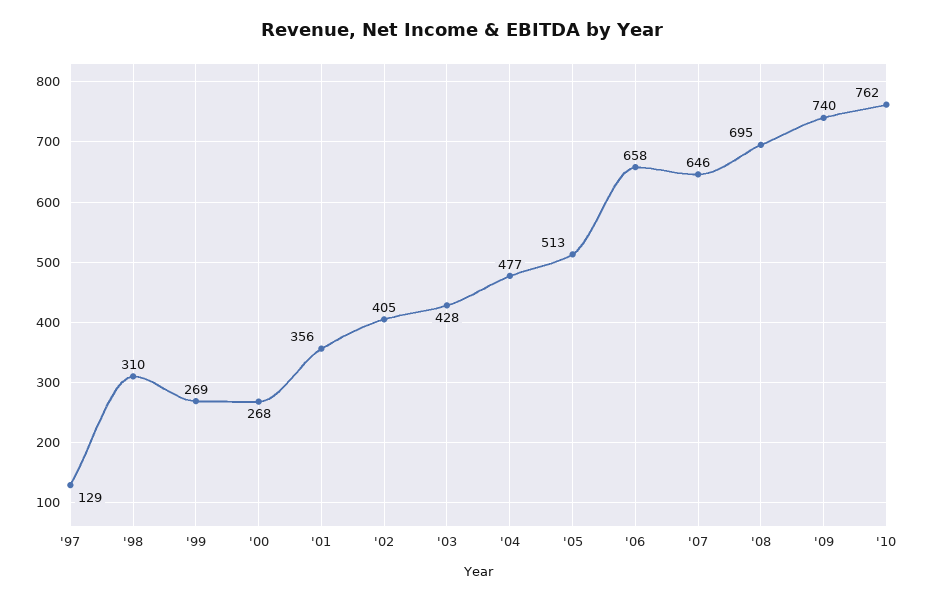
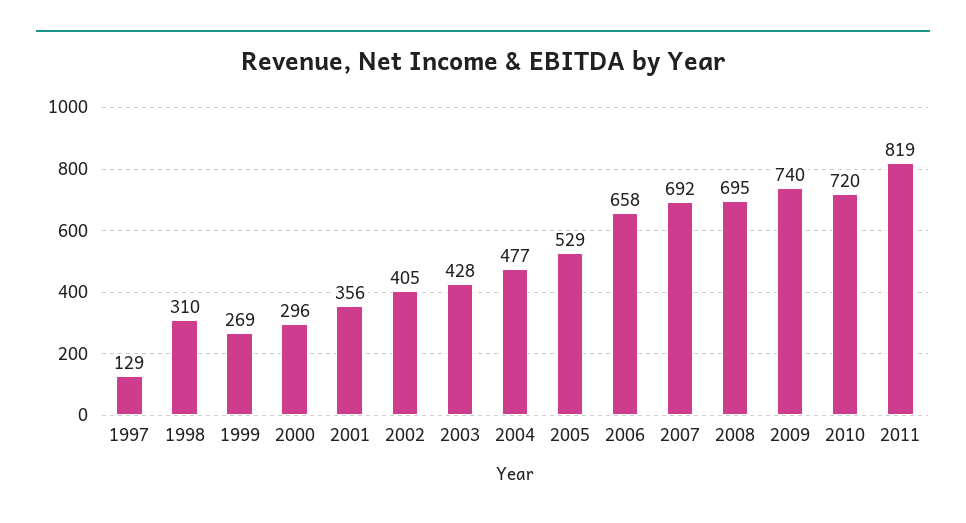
'00: 268 -> 296
'05: 513 -> 529
'07: 646 -> 692
'10: 762 -> 720
2011: none -> 819

